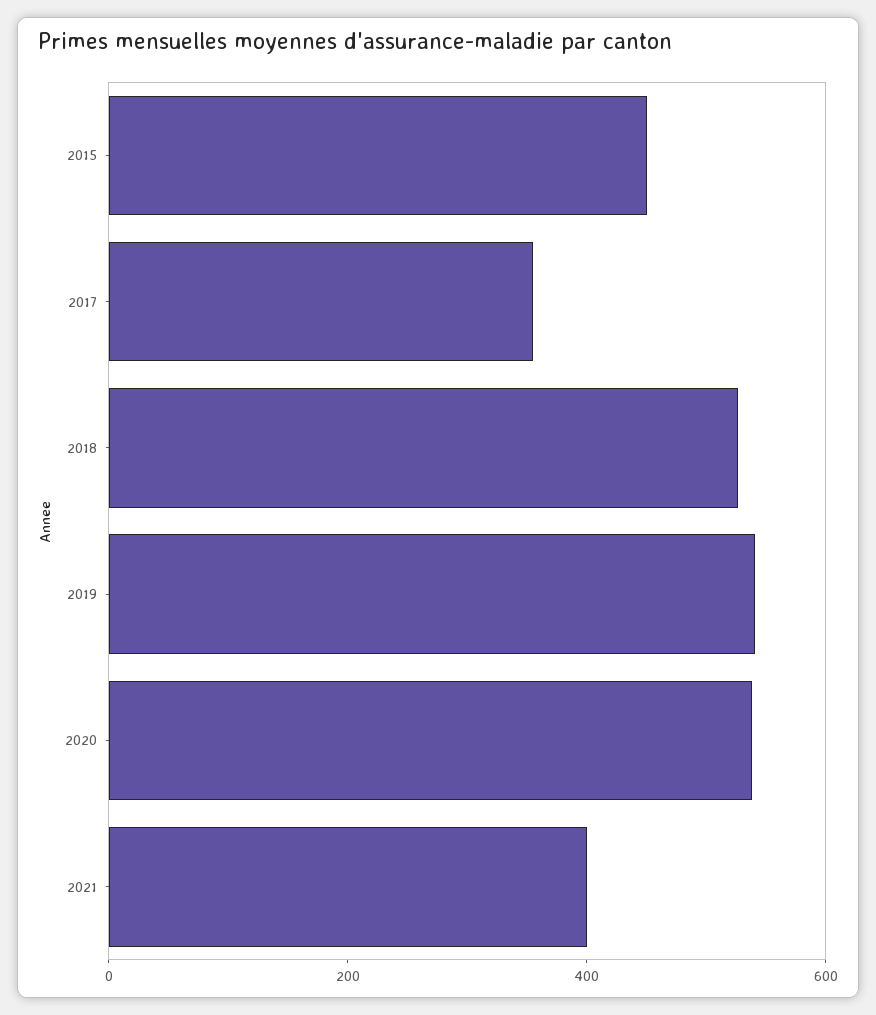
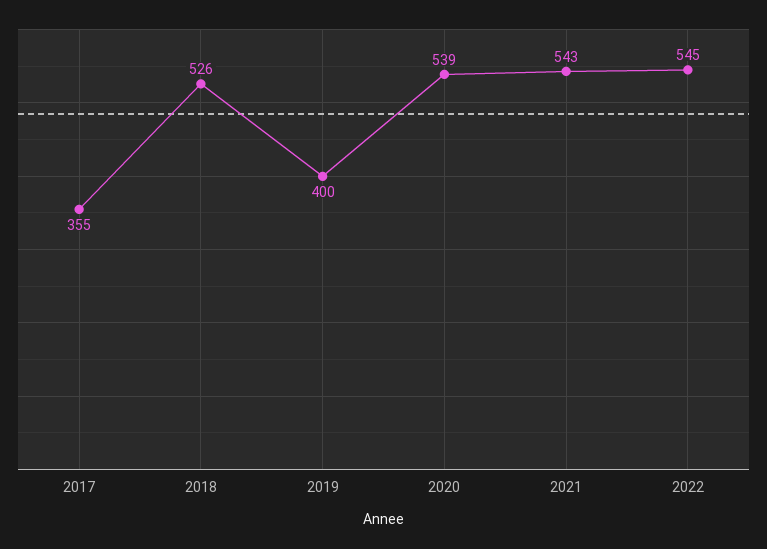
2015: 450 -> none
2019: 550 -> 400
2021: 400 -> 543
2022: none -> 545

